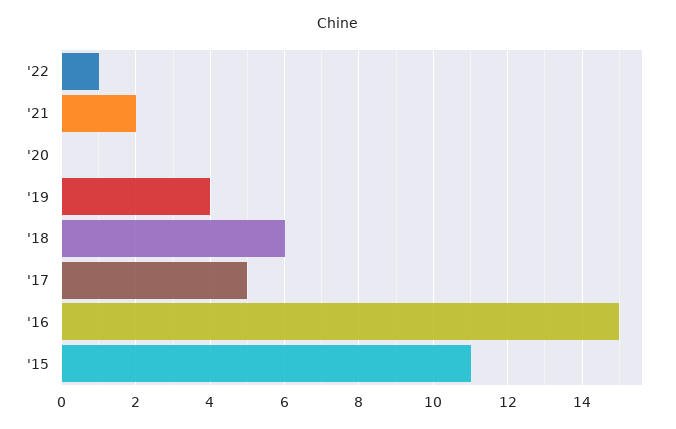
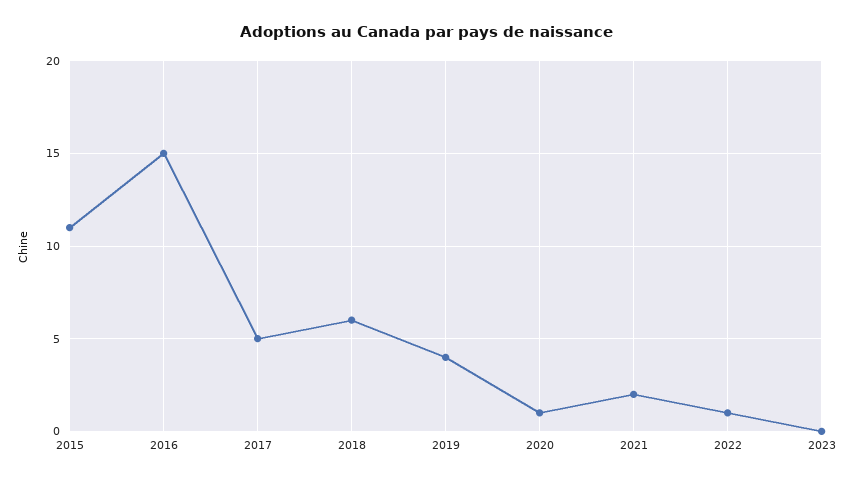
'20: 0 -> 1
2023: none -> 0

